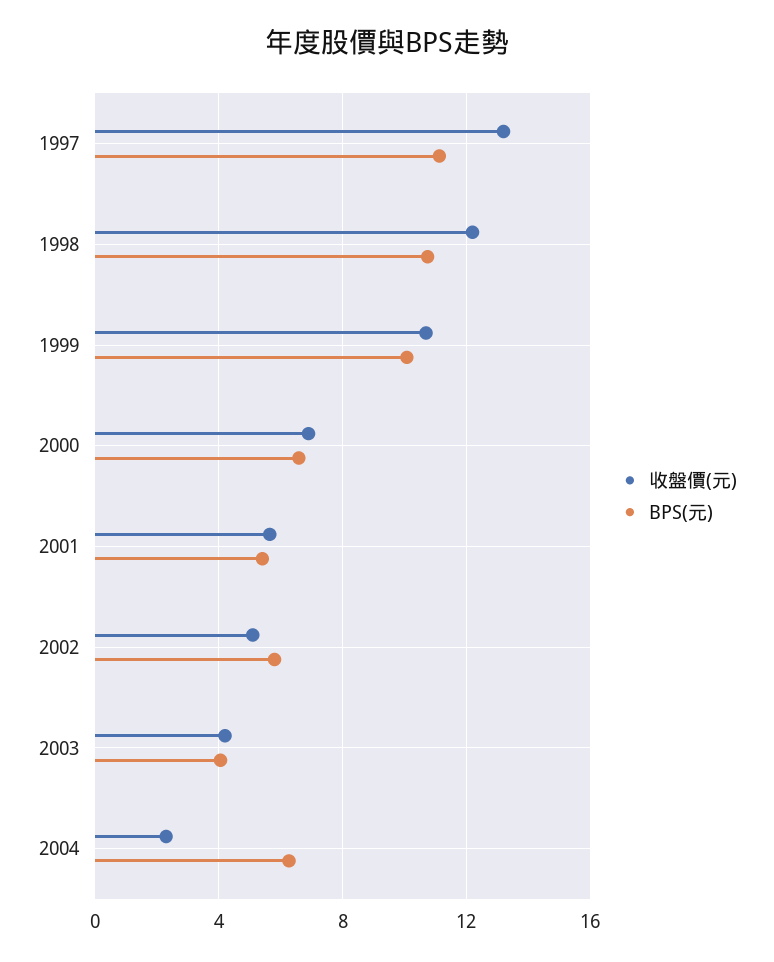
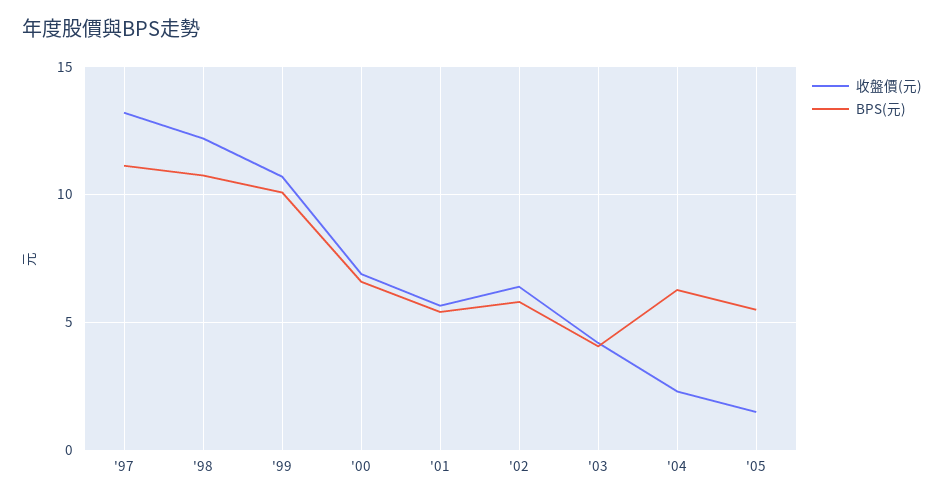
收盤價(元), 2002: 5 -> 6.5
收盤價(元), '05: none -> 1.5
BPS(元), '05: none -> 5.5

